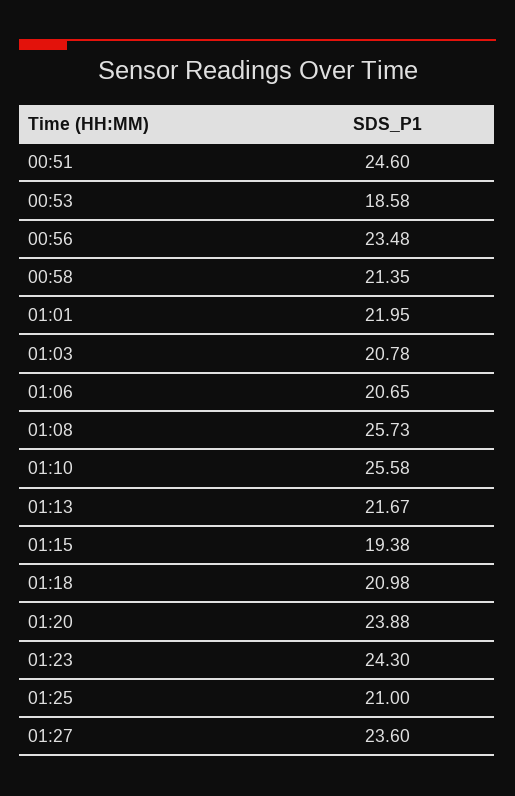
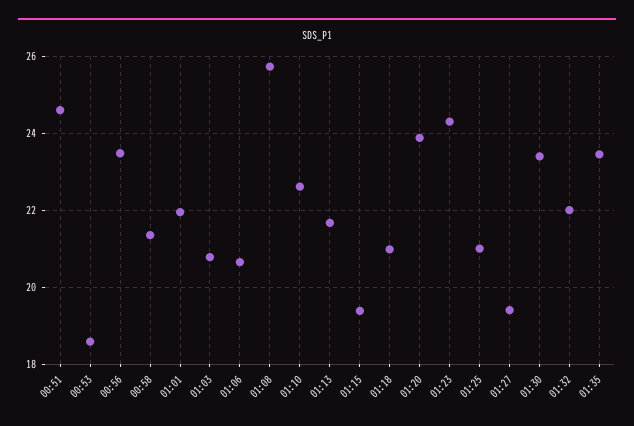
01:10: 25.58 -> 22.6
01:27: 23.6 -> 19.4
01:30: none -> 23.4
01:32: none -> 22
01:35: none -> 23.4

